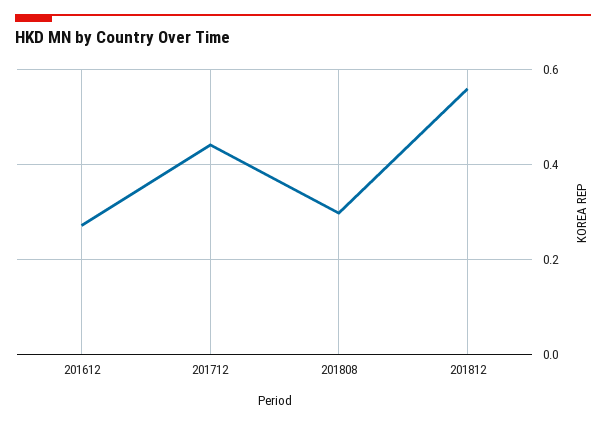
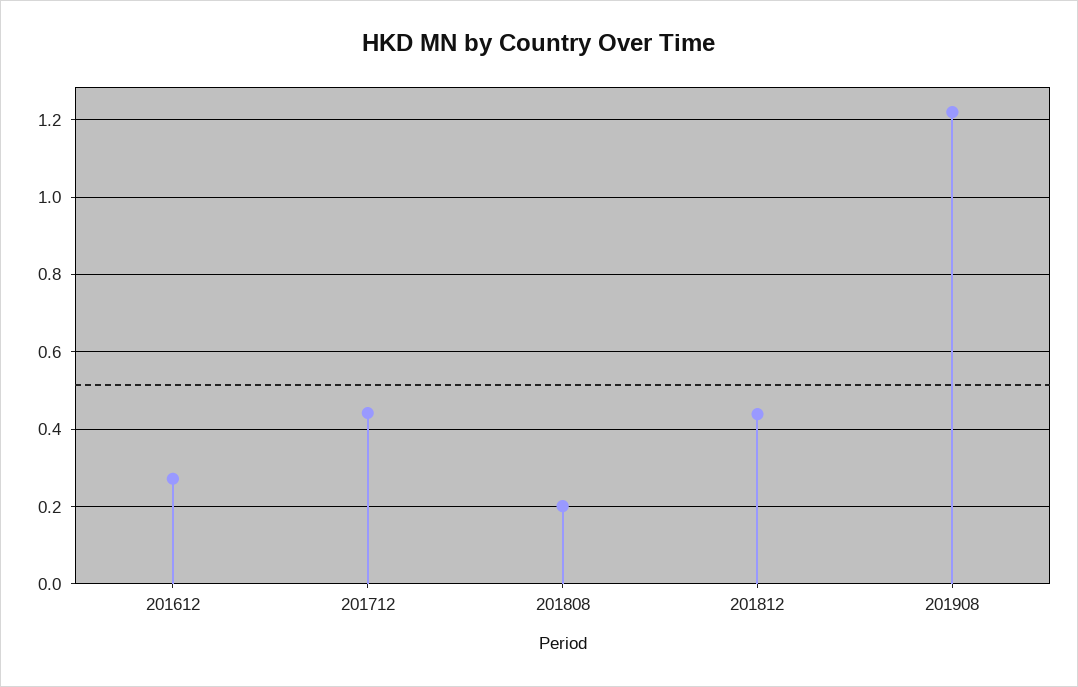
201808: 0.3 -> 0.2
201812: 0.56 -> 0.44
201908: none -> 1.22

